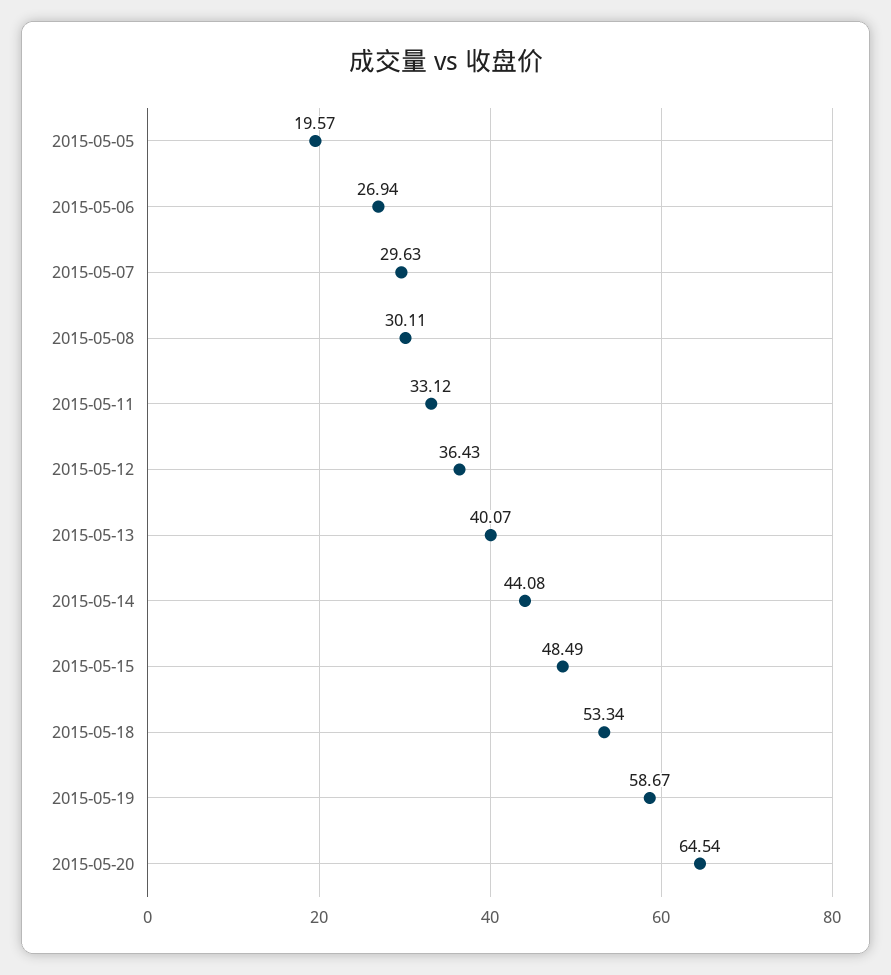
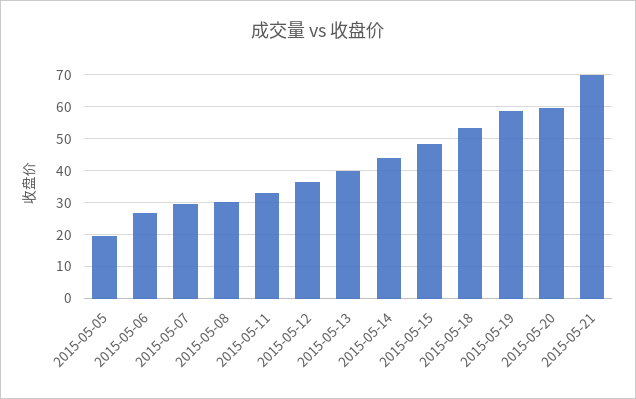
2015-05-20: 64.54 -> 60
2015-05-21: none -> 70

